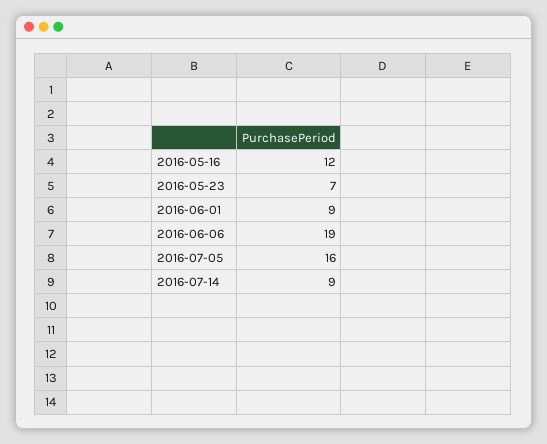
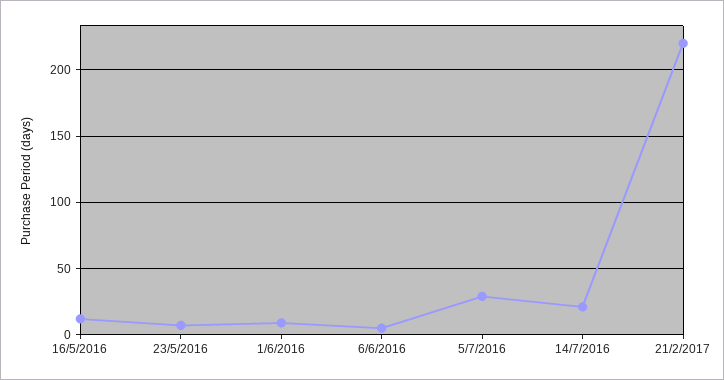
2016-06-06: 19 -> 5
2016-07-05: 16 -> 30
2016-07-14: 9 -> 20
21/2/2017: none -> 220

